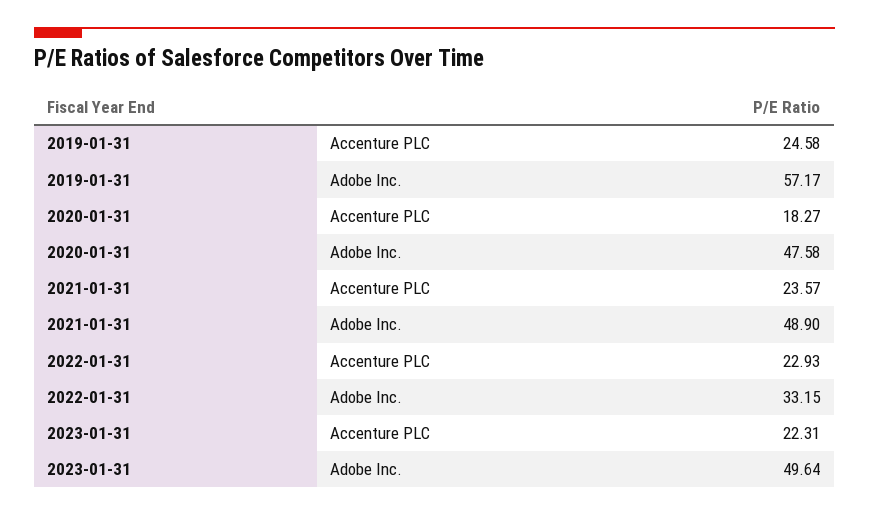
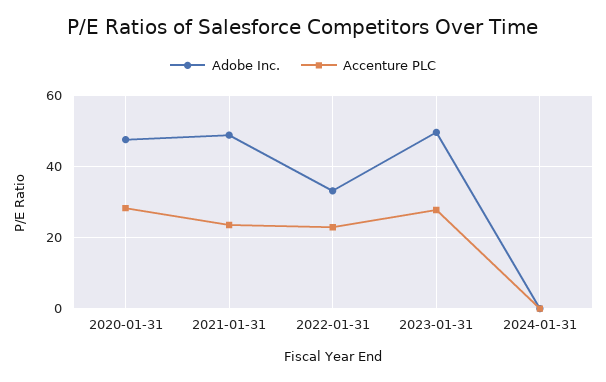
Accenture PLC, 2019-01-31: 24.58 -> none
Adobe Inc., 2019-01-31: 57.17 -> none
Accenture PLC, 2020-01-31: 18.27 -> 28
Accenture PLC, 2023-01-31: 22.31 -> 28
Adobe Inc., 2024-01-31: none -> 0
Accenture PLC, 2024-01-31: none -> 0

